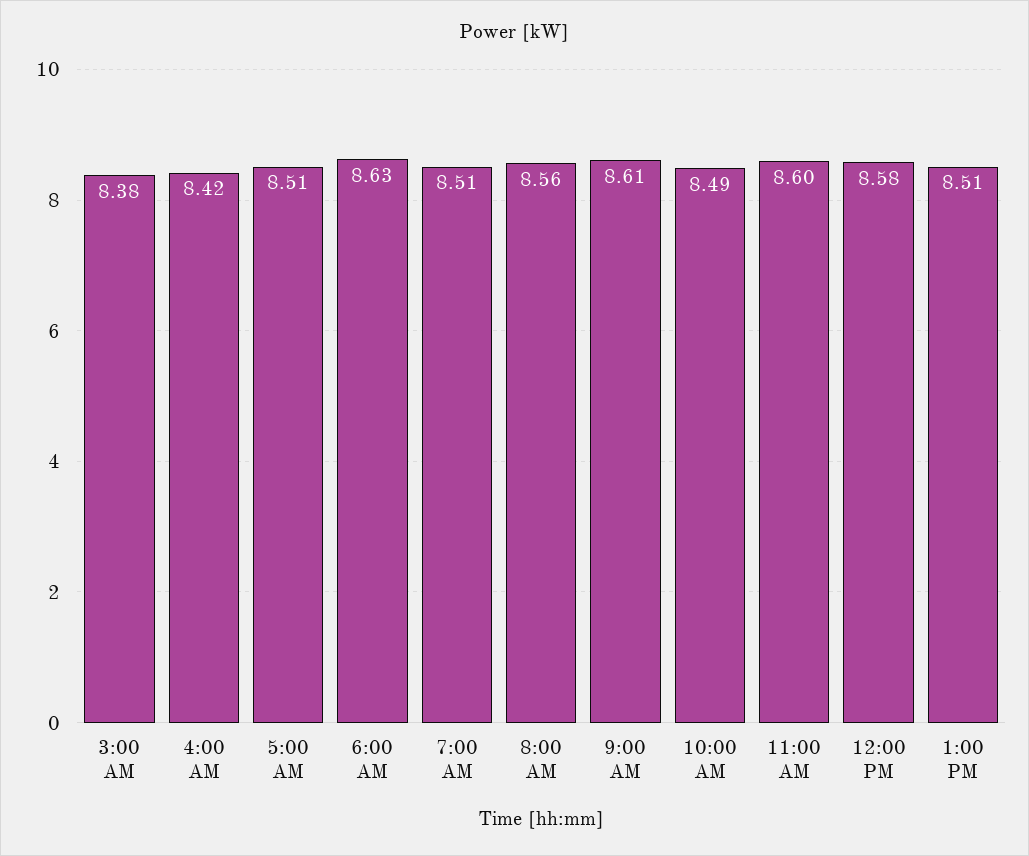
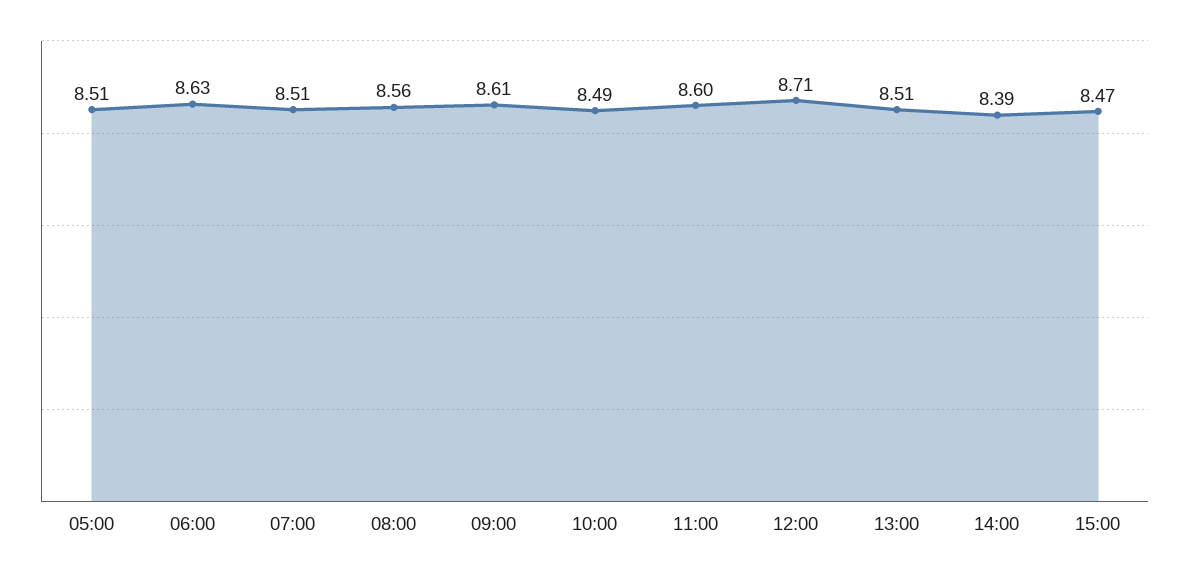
3:00 AM: 8.38 -> none
4:00 AM: 8.42 -> none
12:00 PM: 8.58 -> 8.71
14:00: none -> 8.39
15:00: none -> 8.47

